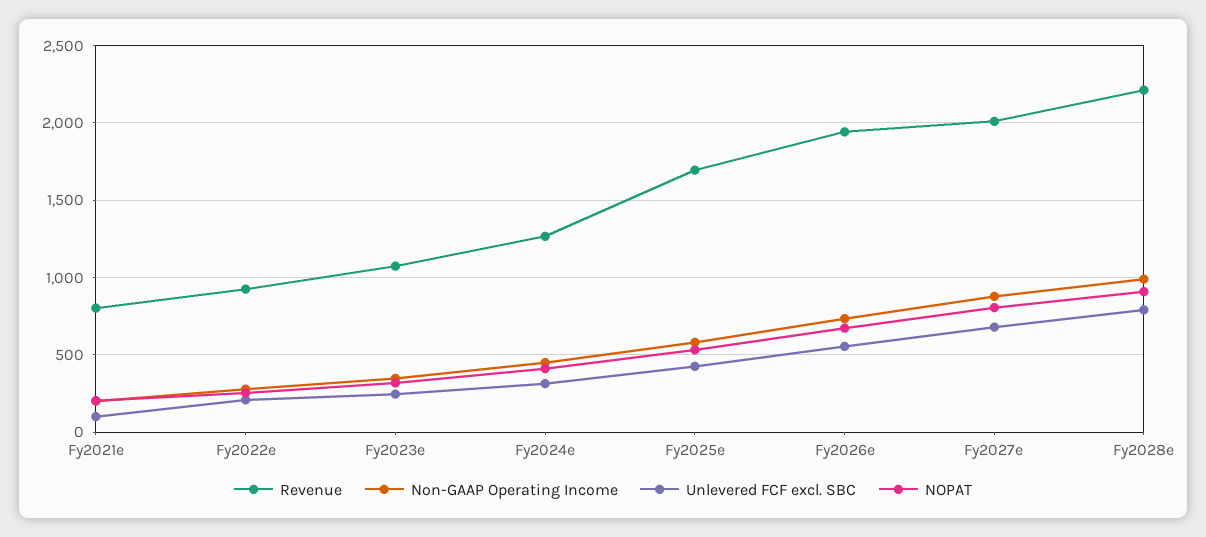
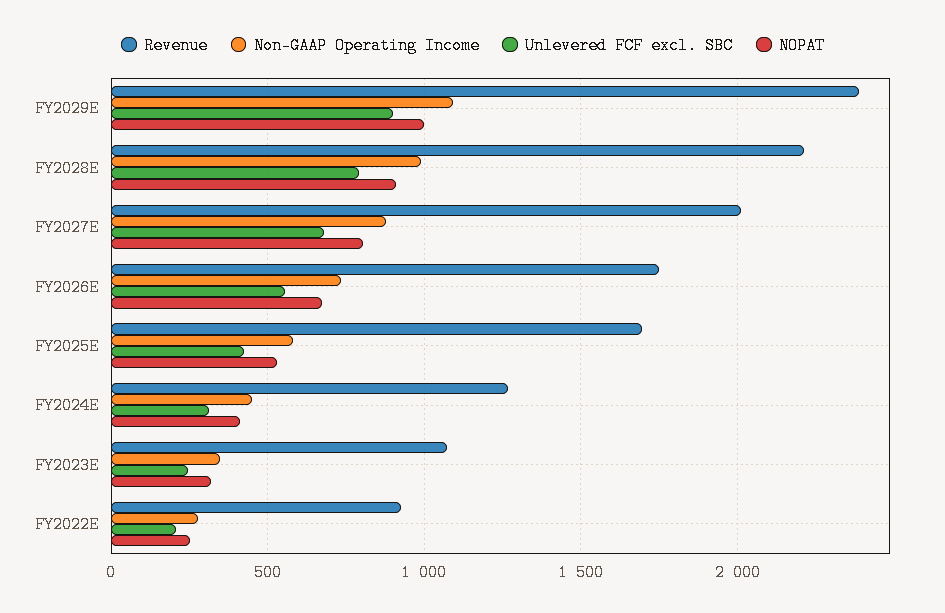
Revenue, Fy2021e: 800 -> none
Non-GAAP Operating Income, Fy2021e: 200 -> none
Unlevered FCF excl. SBC, Fy2021e: 100 -> none
NOPAT, Fy2021e: 200 -> none
Revenue, Fy2026e: 1950 -> 1750
Revenue, FY2029E: none -> 2400
Non-GAAP Operating Income, FY2029E: none -> 1100
Unlevered FCF excl. SBC, FY2029E: none -> 900
NOPAT, FY2029E: none -> 1000

